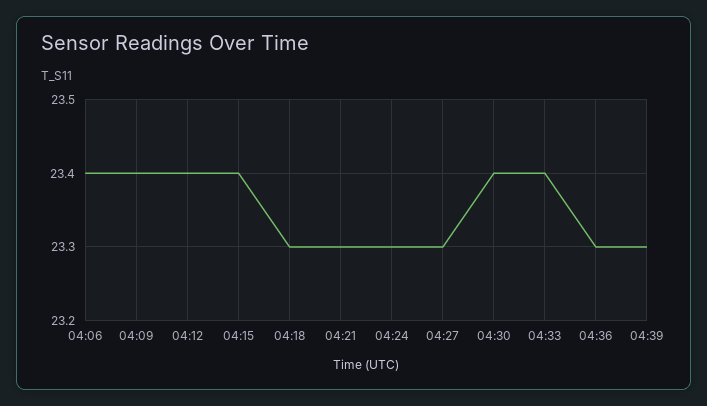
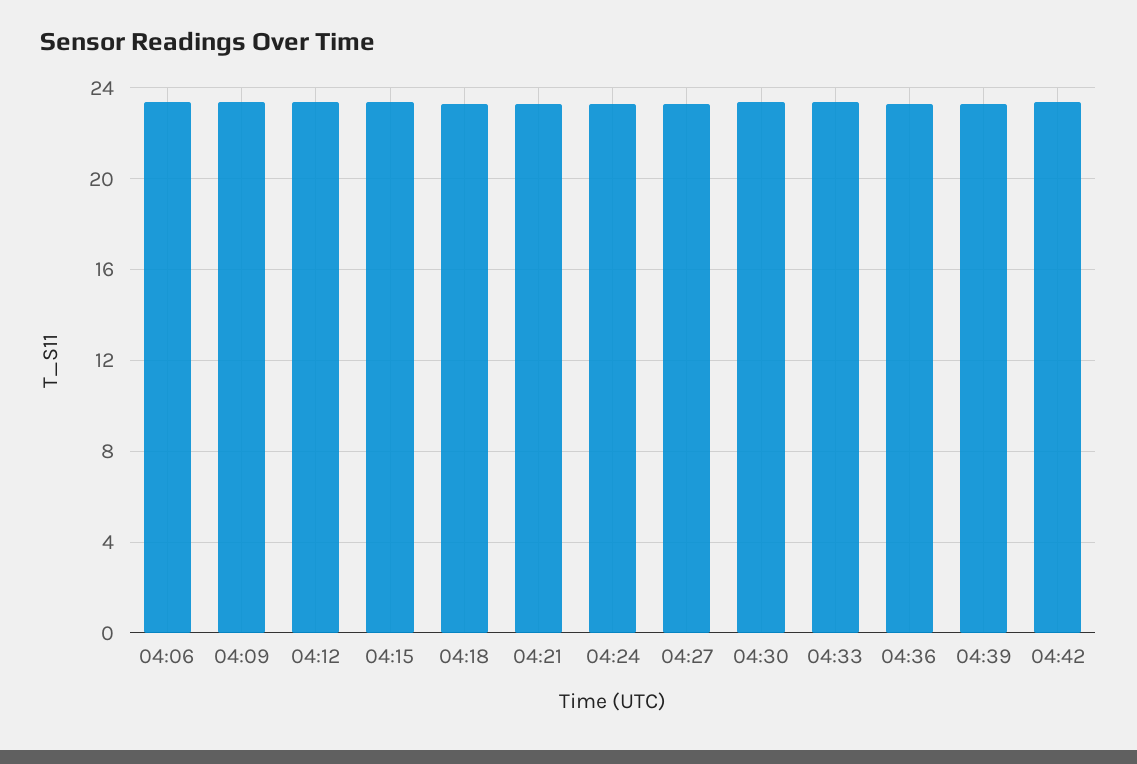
04:42: none -> 23.5

